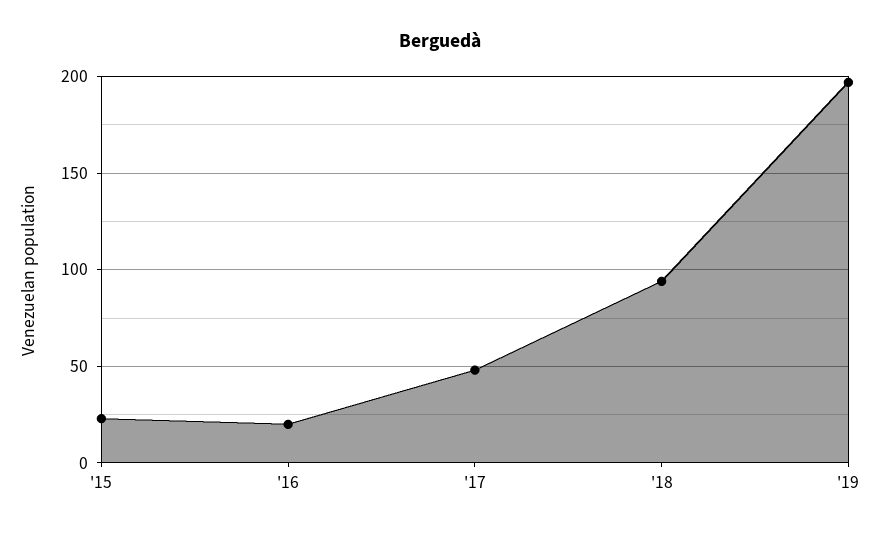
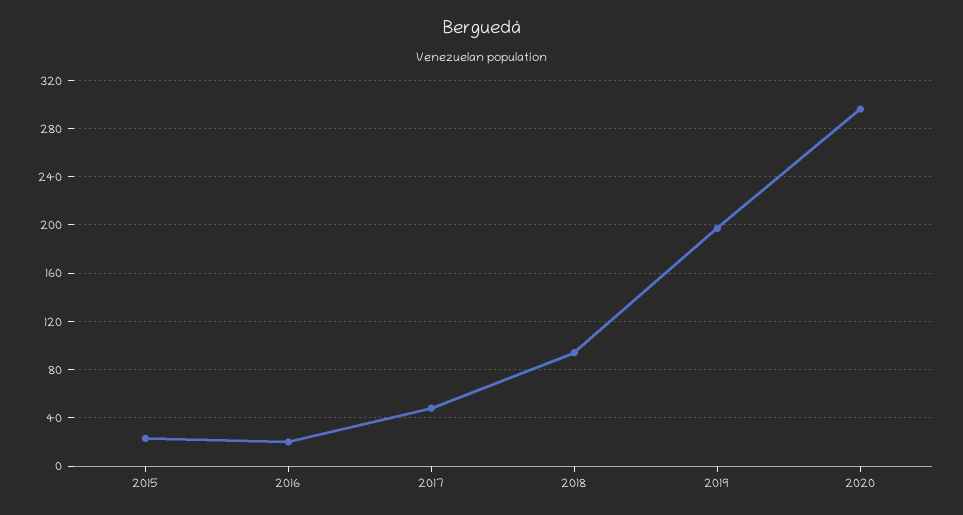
2020: none -> 295

